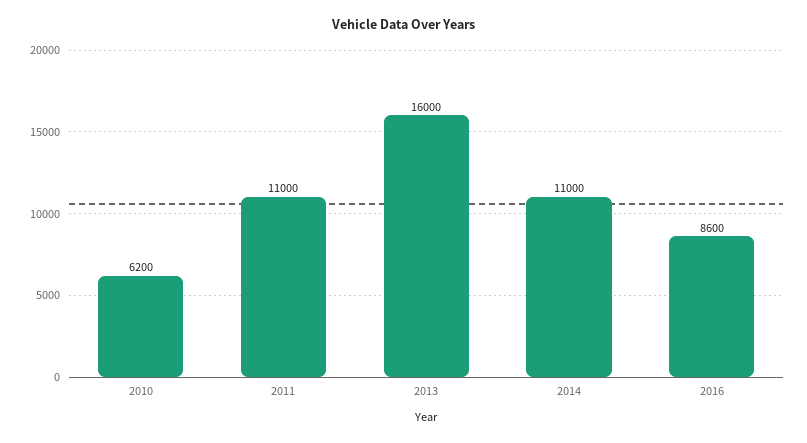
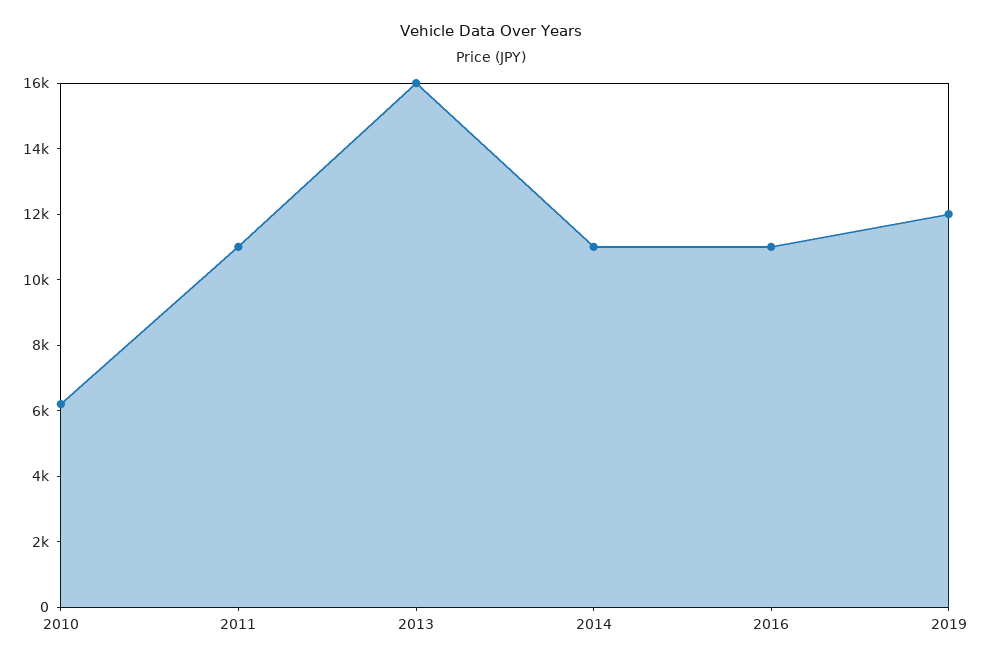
2016: 8600 -> 11000
2019: none -> 12000

